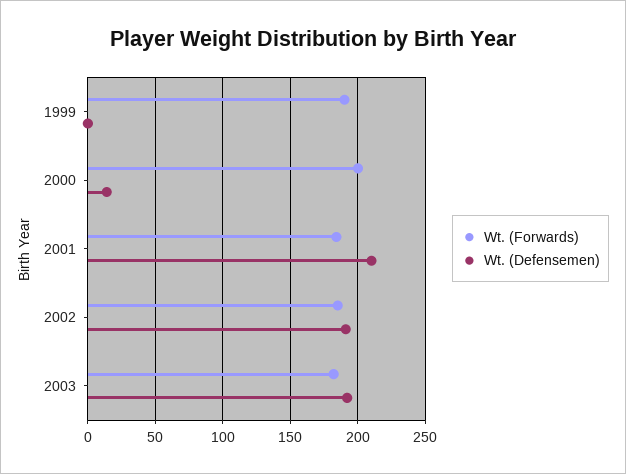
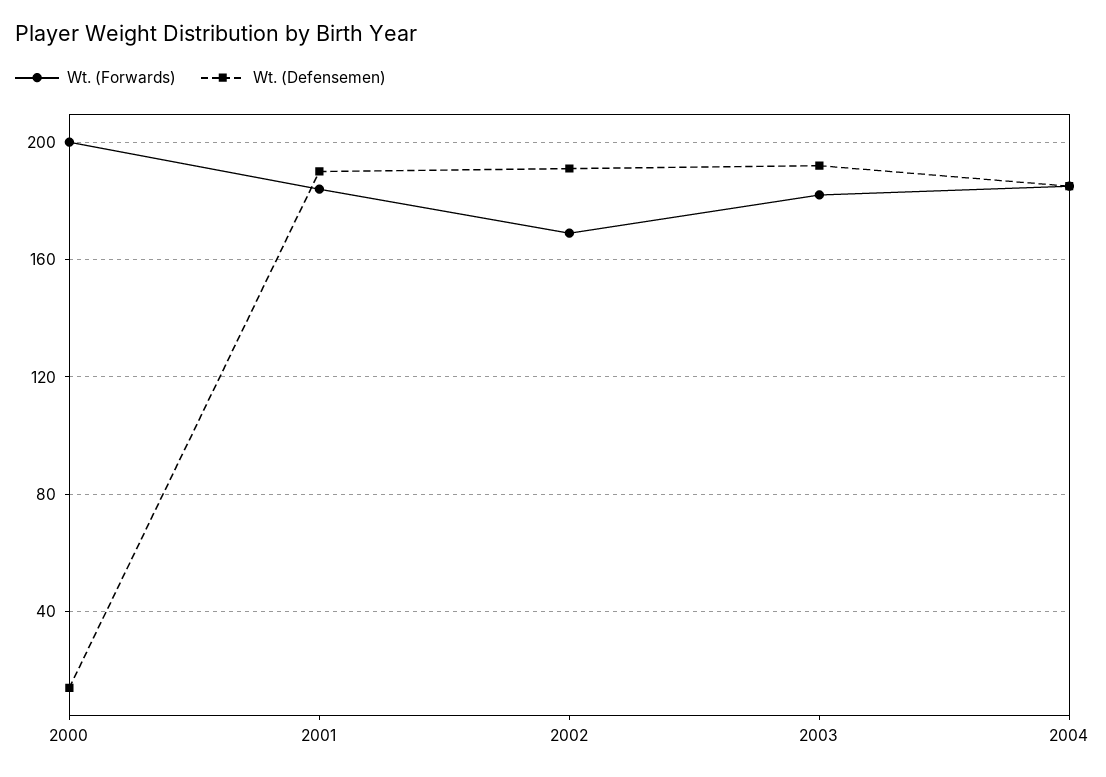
Wt. (Forwards), 1999: 190 -> none
Wt. (Defensemen), 1999: 0 -> none
Wt. (Defensemen), 2001: 210 -> 190
Wt. (Forwards), 2002: 185 -> 170
Wt. (Forwards), 2004: none -> 185
Wt. (Defensemen), 2004: none -> 185

